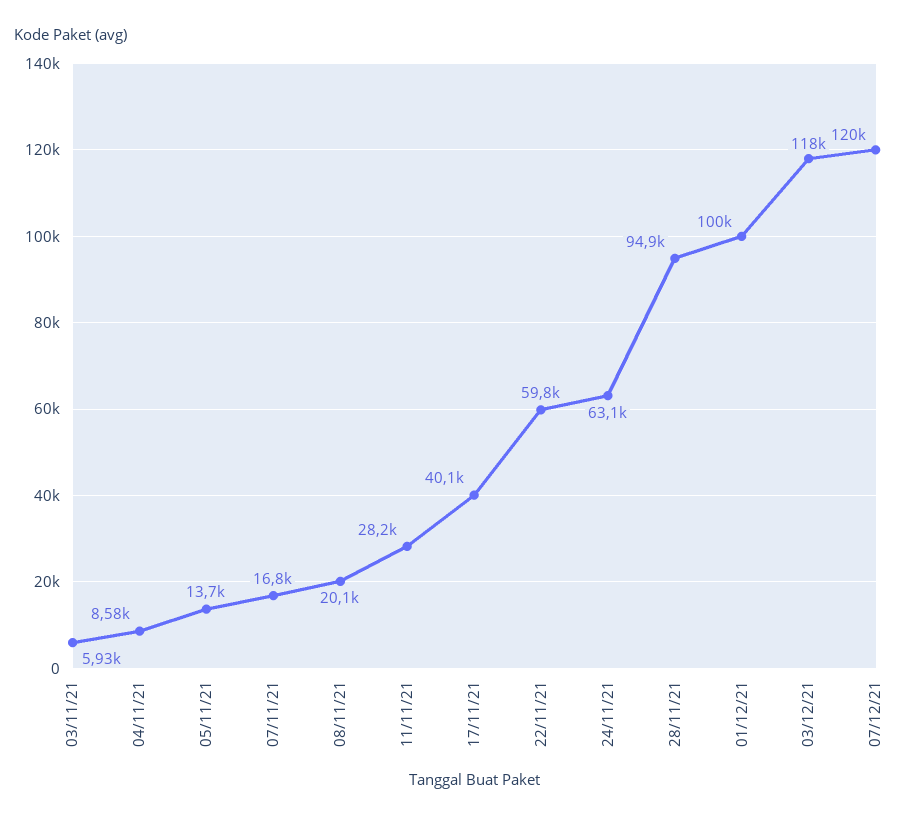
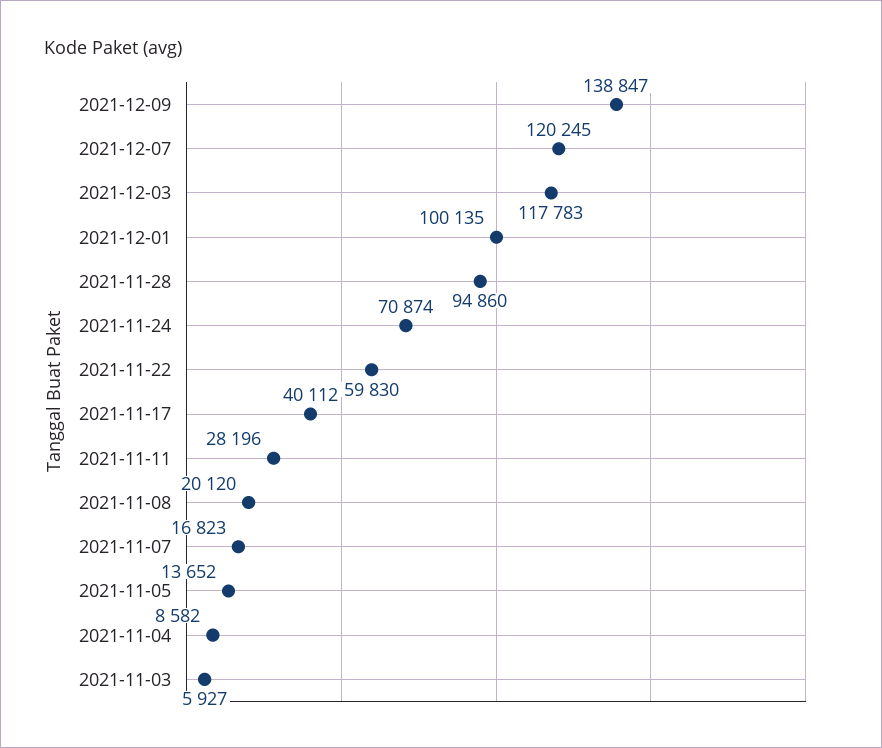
24/11/21: 63100 -> 70874
2021-12-09: none -> 138847

